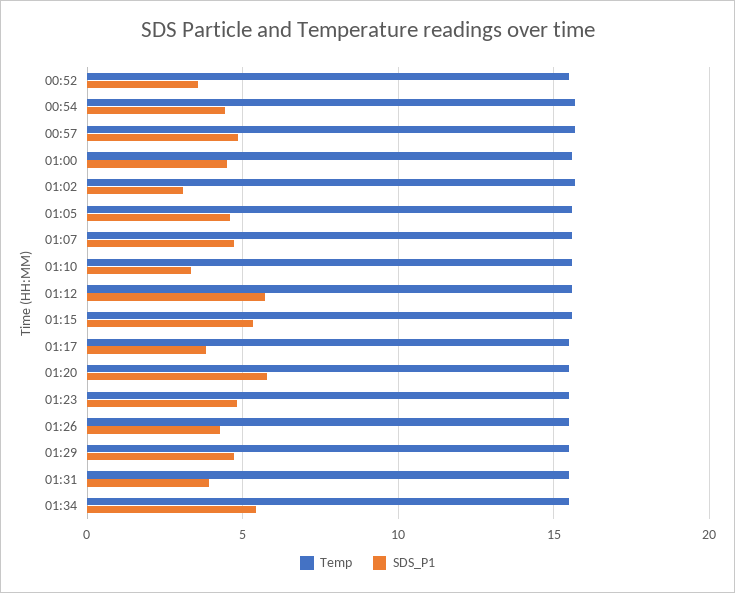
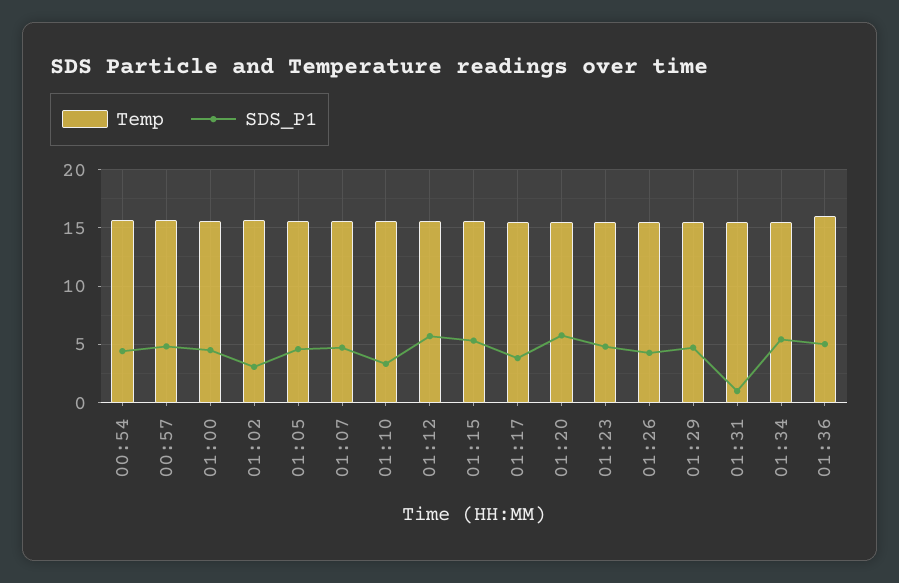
Temp, 00:52: 15.5 -> none
SDS_P1, 00:52: 3.5 -> none
SDS_P1, 01:31: 4 -> 1
Temp, 01:36: none -> 16
SDS_P1, 01:36: none -> 5

